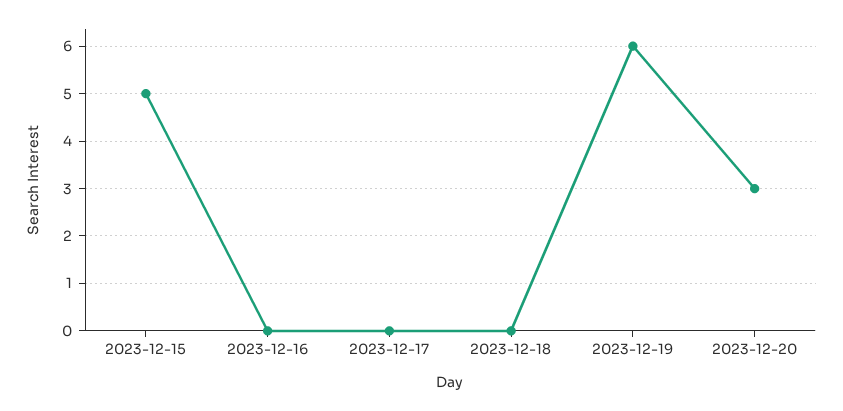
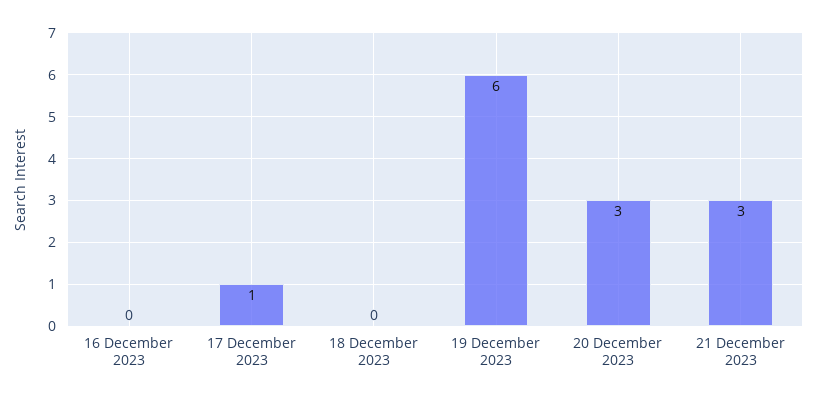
2023-12-15: 5 -> none
2023-12-17: 0 -> 1
21 December 2023: none -> 3

